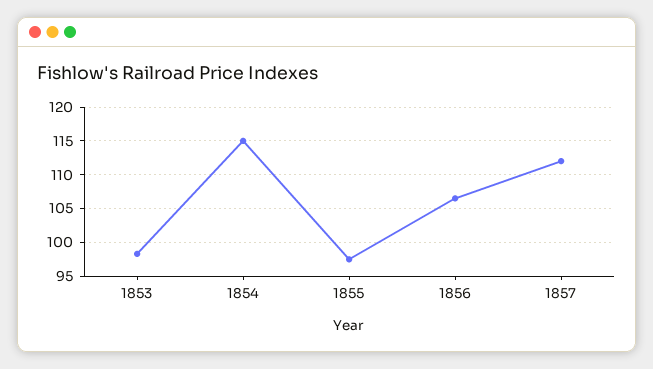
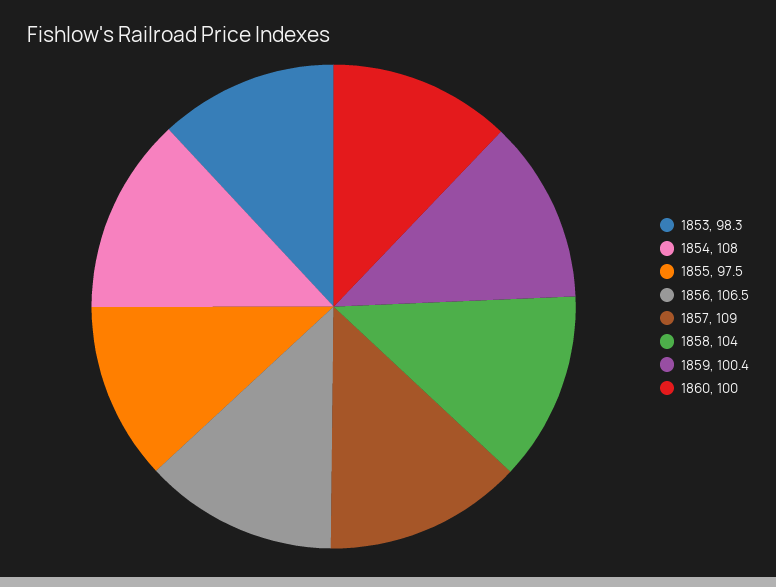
1854: 115 -> 108
1857: 112 -> 109
1858: none -> 104
1859: none -> 100.4
1860: none -> 100

